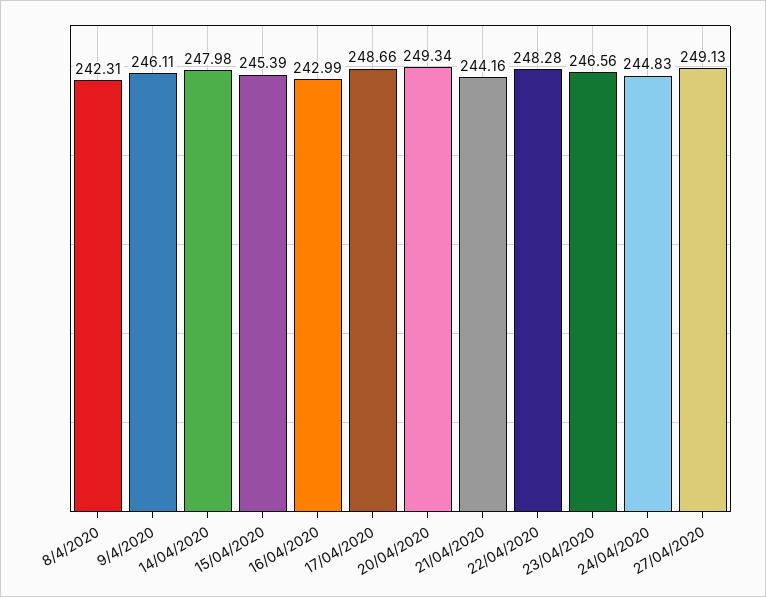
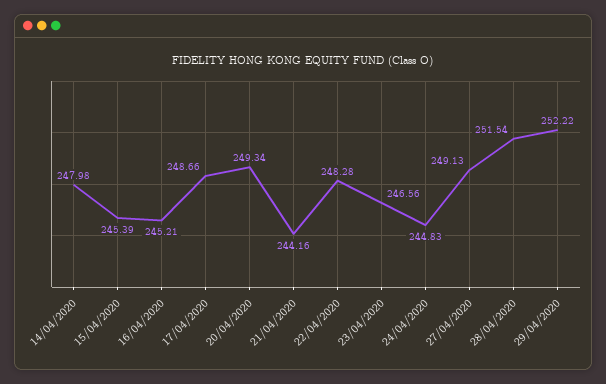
8/4/2020: 242.31 -> none
9/4/2020: 246.11 -> none
16/04/2020: 242.99 -> 245.21
28/04/2020: none -> 251.54
29/04/2020: none -> 252.22

